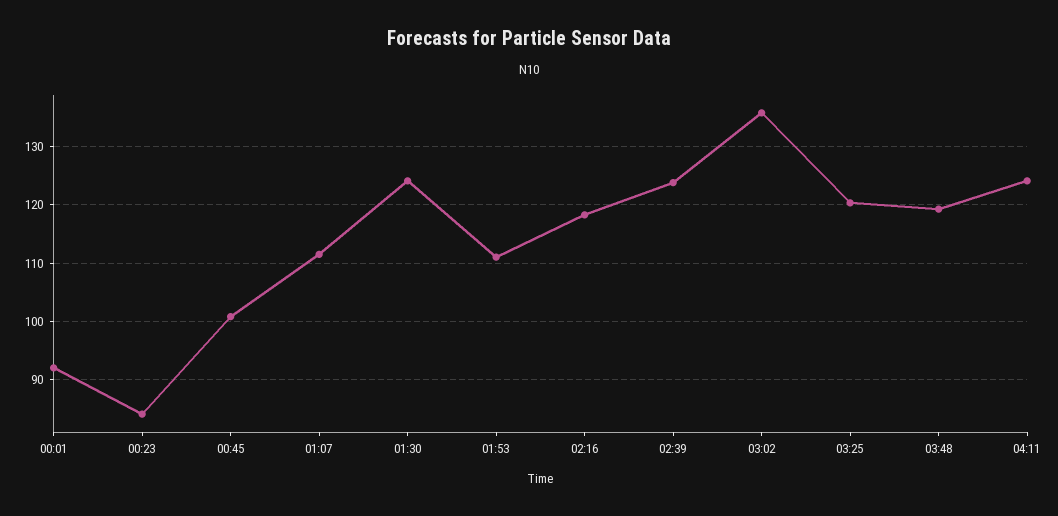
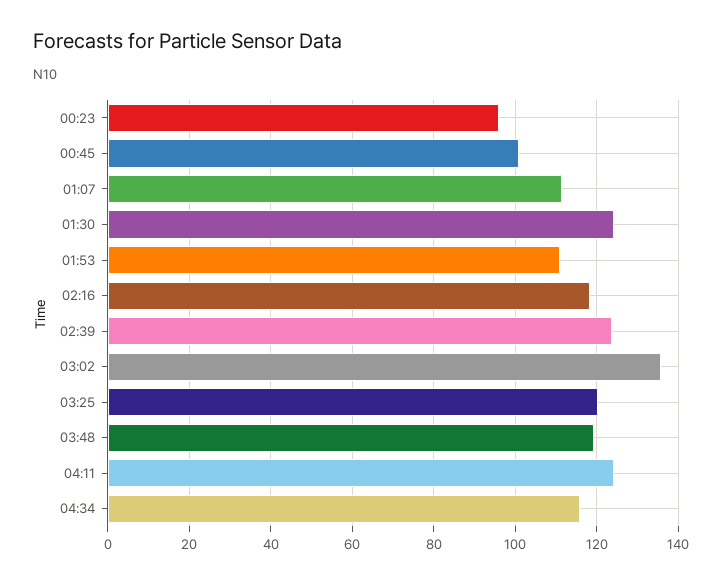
00:01: 92 -> none
00:23: 84 -> 96
04:34: none -> 116

